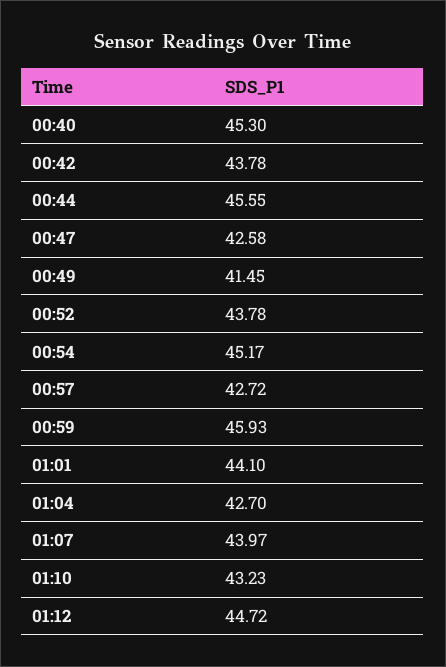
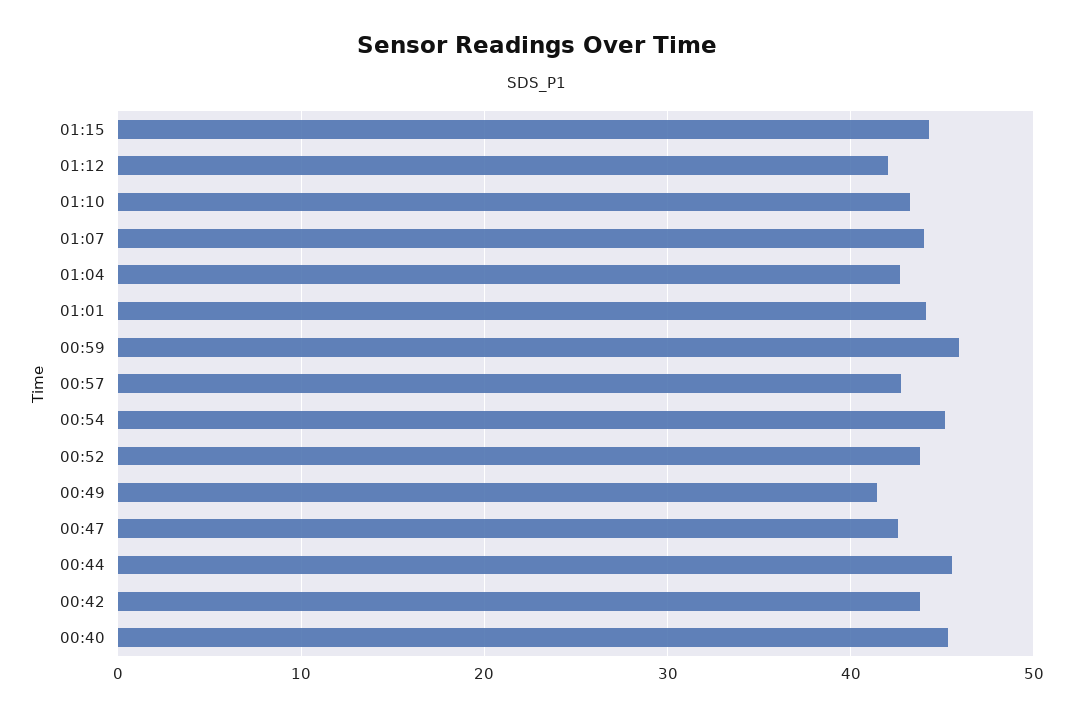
01:12: 44.72 -> 42
01:15: none -> 44

